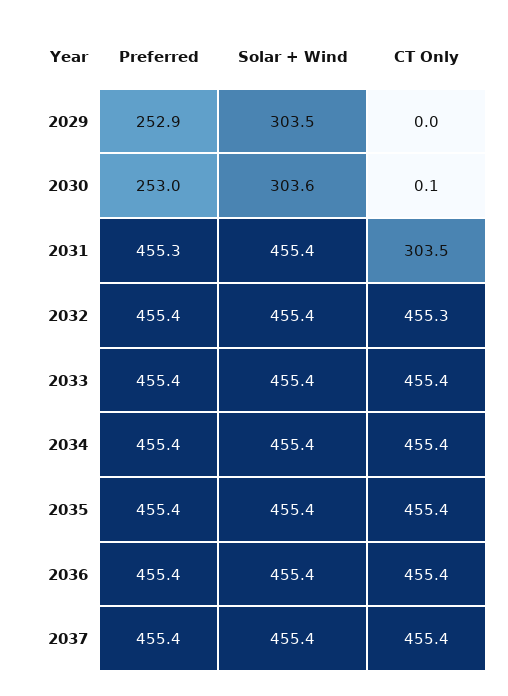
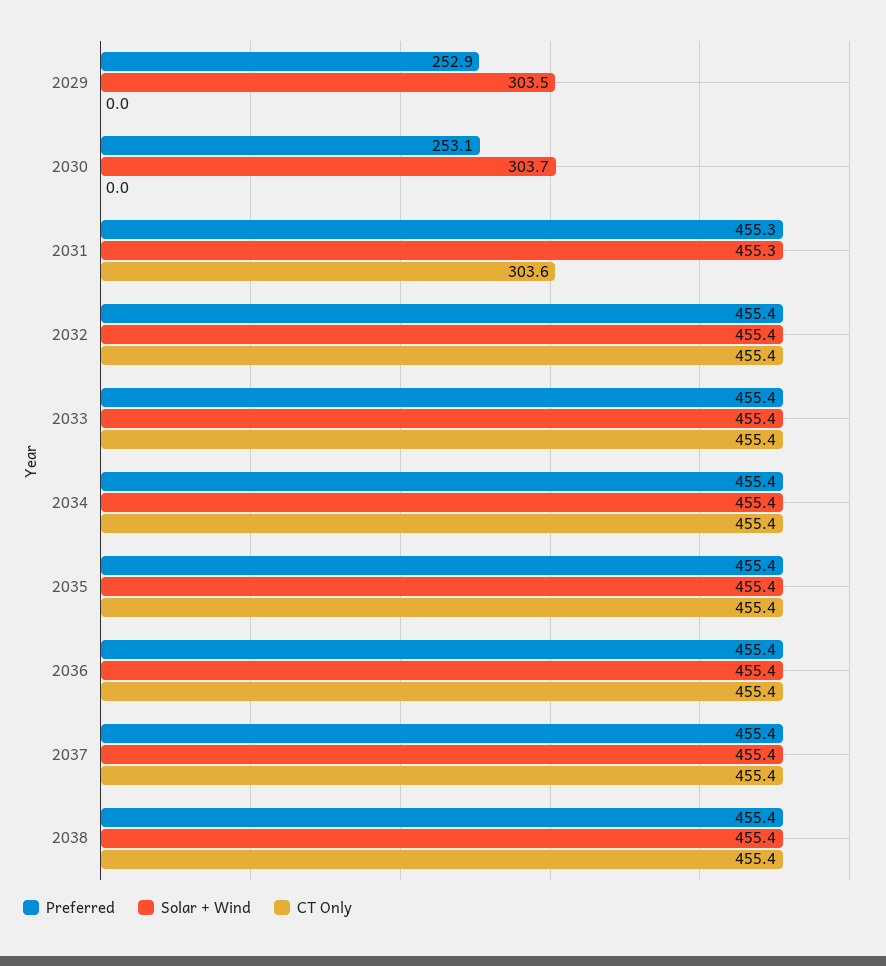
Preferred, 2030: 253 -> 253.1
Solar + Wind, 2030: 303.6 -> 303.7
CT Only, 2030: 0.1 -> 0
Solar + Wind, 2031: 455.4 -> 455.3
CT Only, 2031: 303.5 -> 303.6
CT Only, 2032: 455.3 -> 455.4
Preferred, 2038: none -> 455.4
Solar + Wind, 2038: none -> 455.4
CT Only, 2038: none -> 455.4

